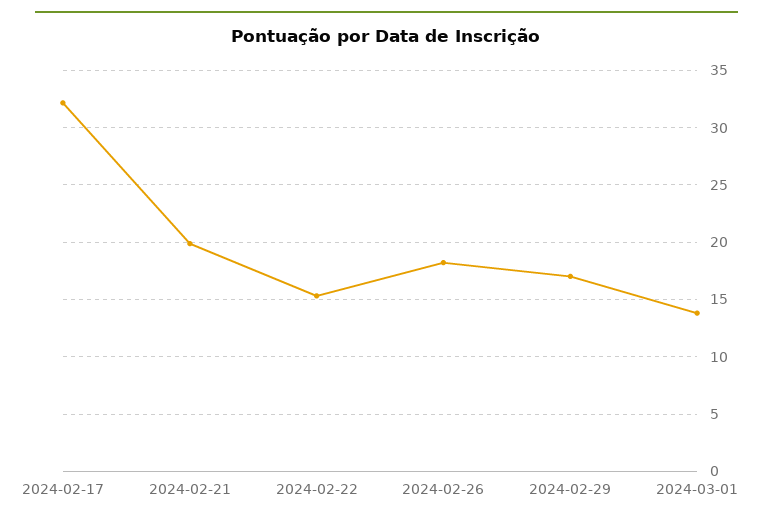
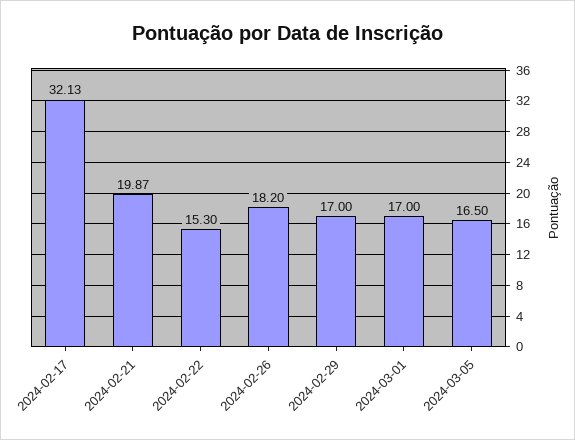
2024-03-01: 14 -> 17
2024-03-05: none -> 16.5

